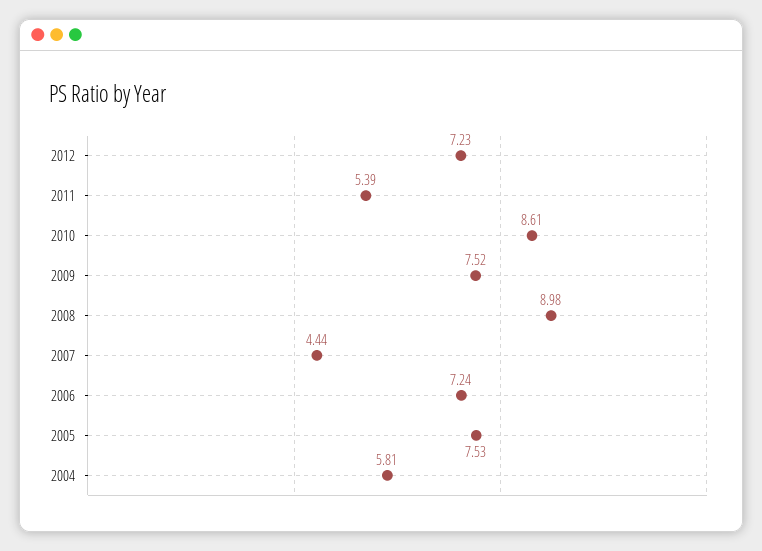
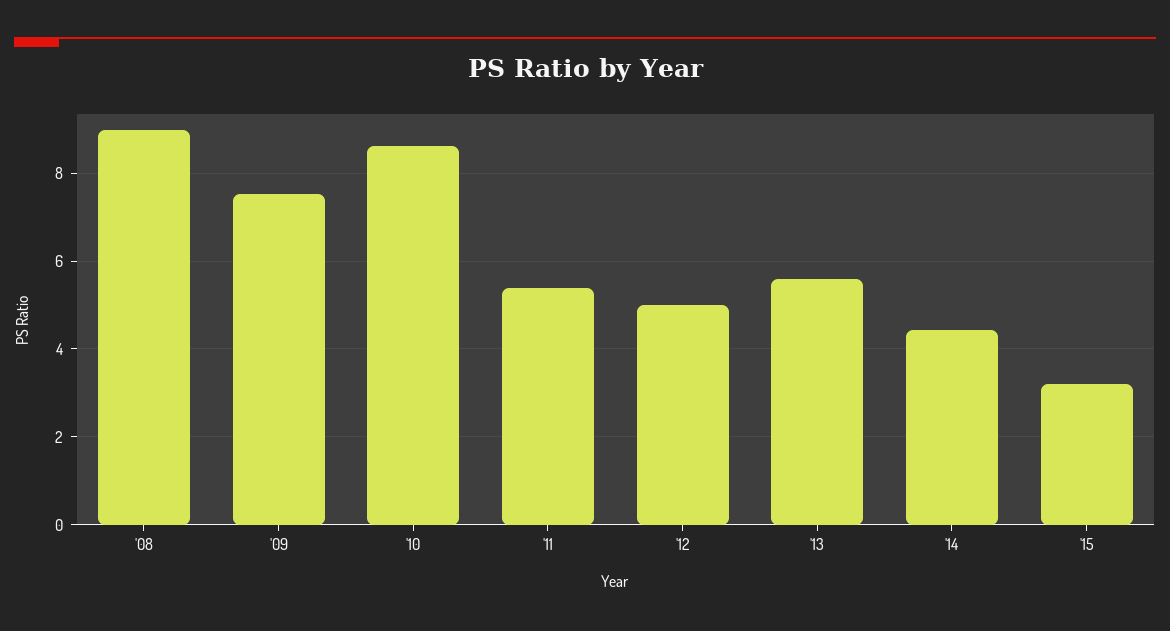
2012: 7.23 -> 5
2007: 4.44 -> none
2006: 7.24 -> none
2005: 7.53 -> none
2004: 5.81 -> none
'13: none -> 5.6
'14: none -> 4.4
'15: none -> 3.2

